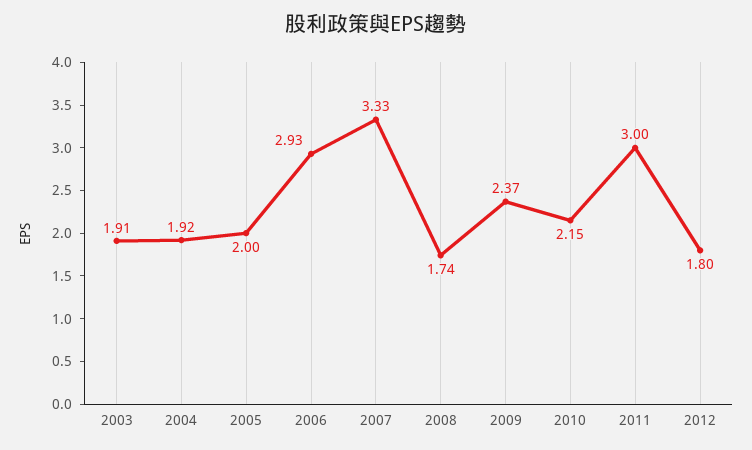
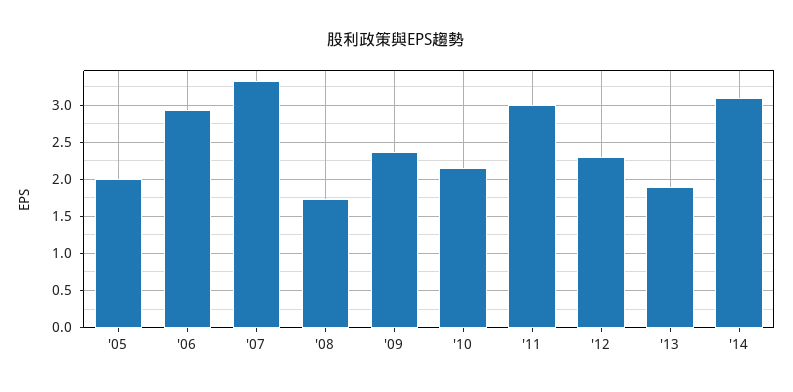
2003: 1.91 -> none
2004: 1.92 -> none
2012: 1.8 -> 2.3
'13: none -> 1.9
'14: none -> 3.1

